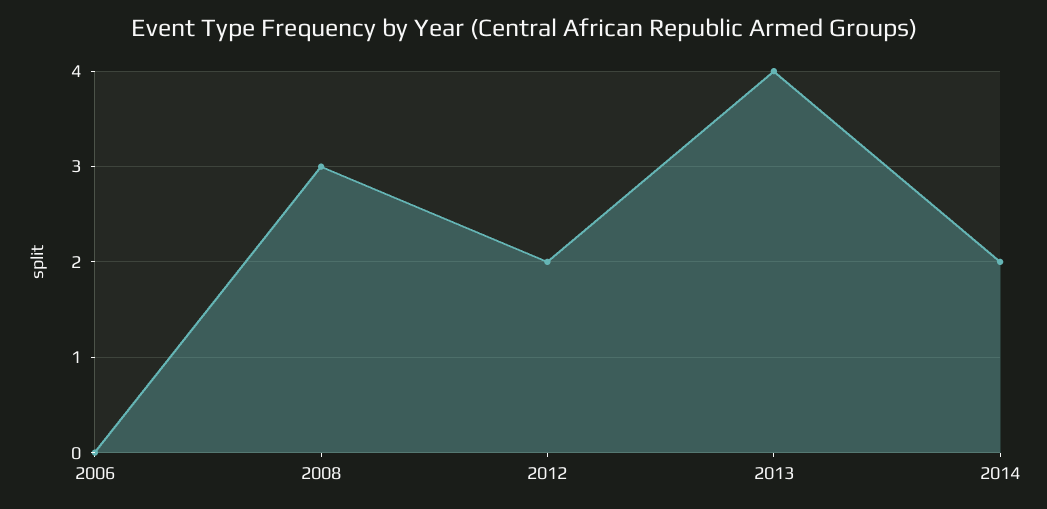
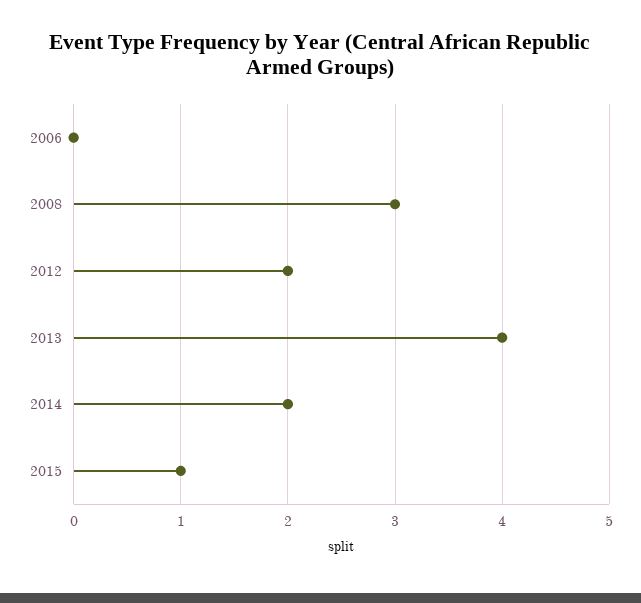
2015: none -> 1

